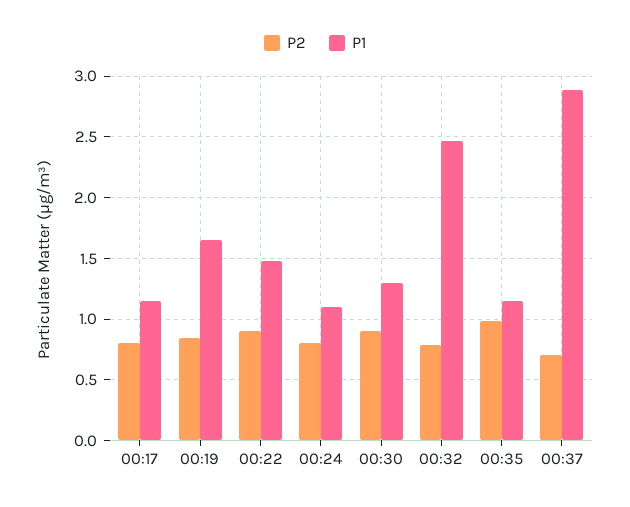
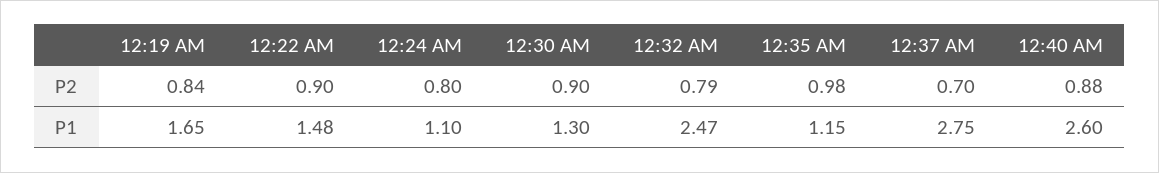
P2, 00:17: 0.8 -> none
P1, 00:17: 1.15 -> none
P1, 00:37: 2.9 -> 2.75
P2, 12:40 AM: none -> 0.88
P1, 12:40 AM: none -> 2.6

